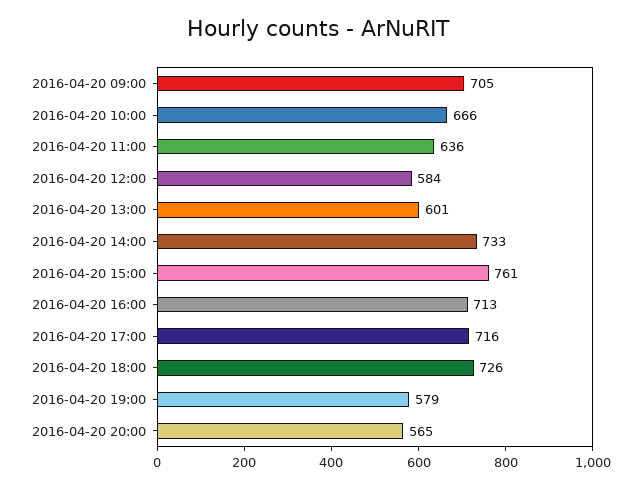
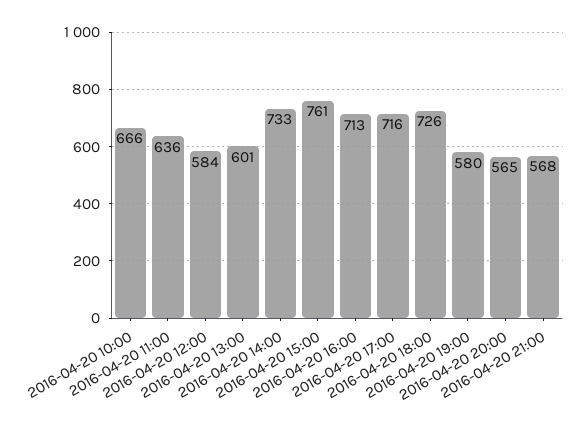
2016-04-20 09:00: 705 -> none
2016-04-20 19:00: 579 -> 580
2016-04-20 21:00: none -> 568

